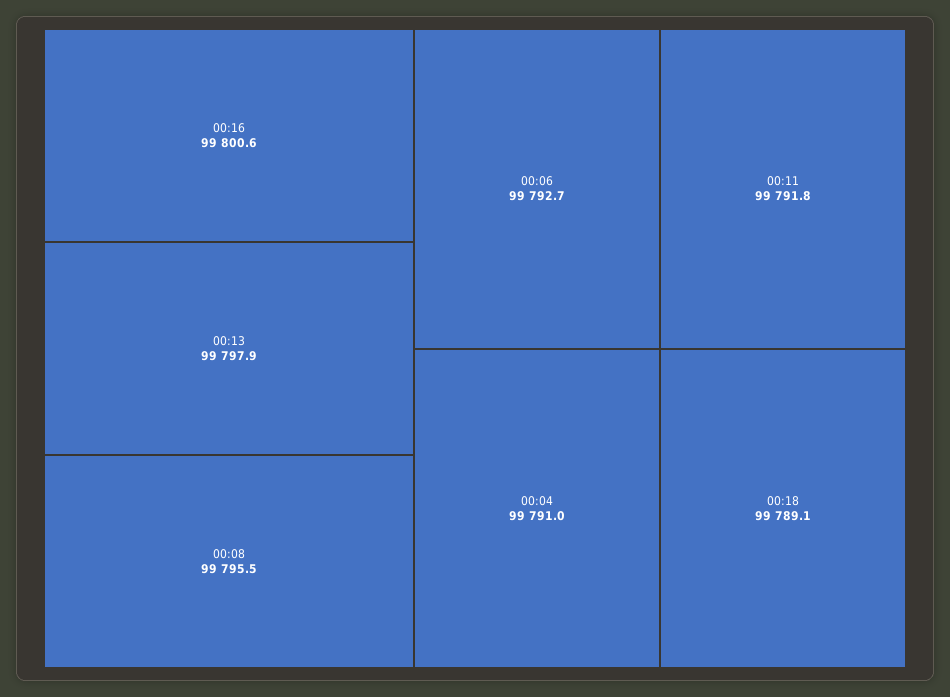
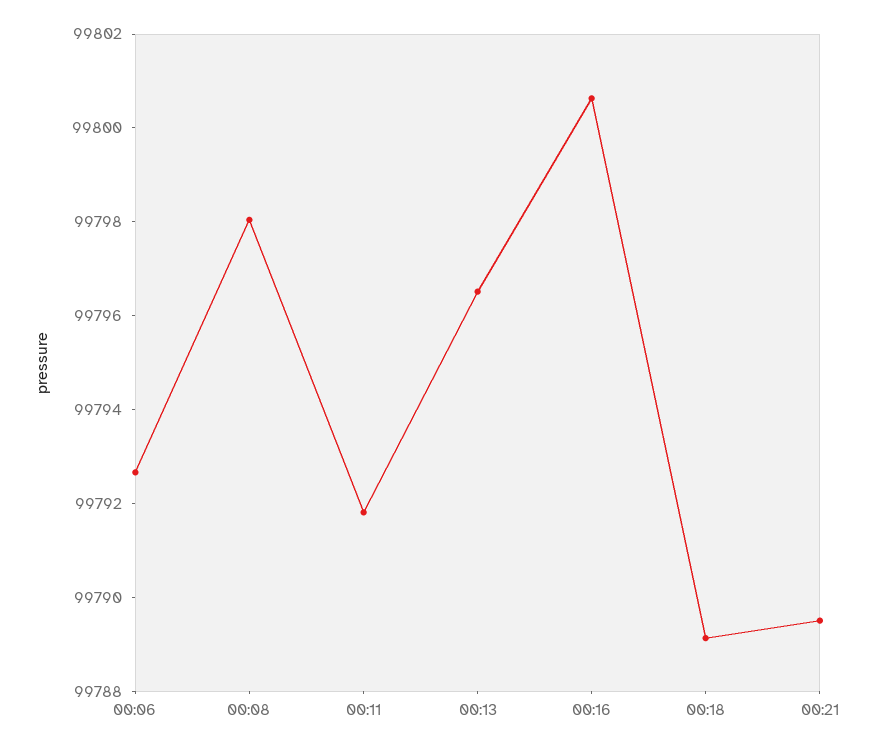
00:13: 99797.9 -> 99796.5
00:08: 99795.5 -> 99798
00:04: 99791 -> none
00:21: none -> 99789.5

